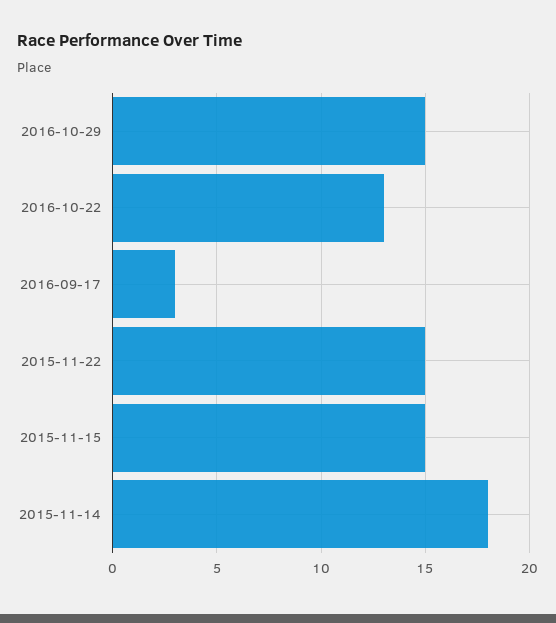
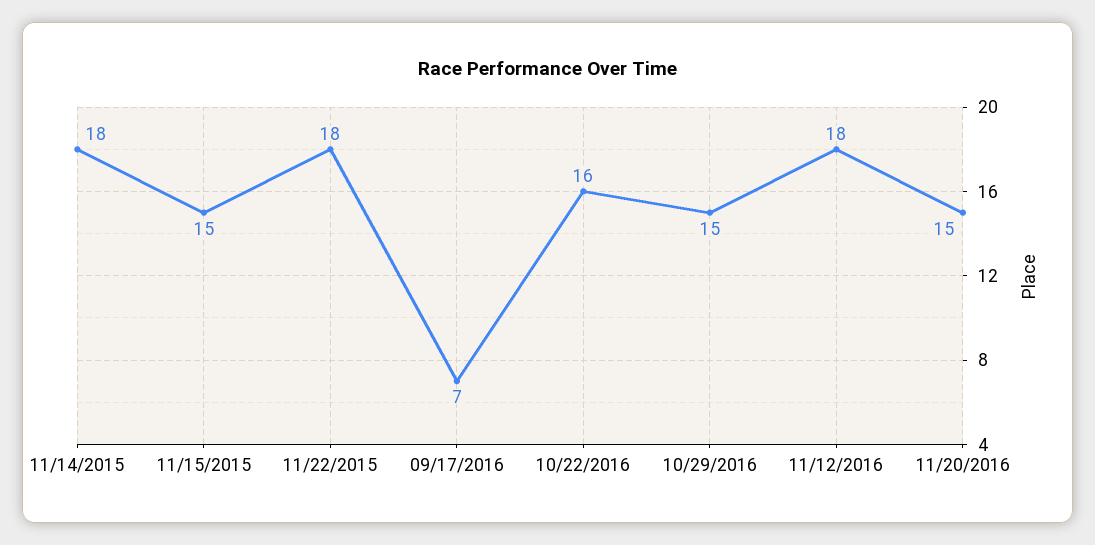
2016-10-22: 13 -> 16
2016-09-17: 3 -> 7
2015-11-22: 15 -> 18
11/12/2016: none -> 18
11/20/2016: none -> 15

